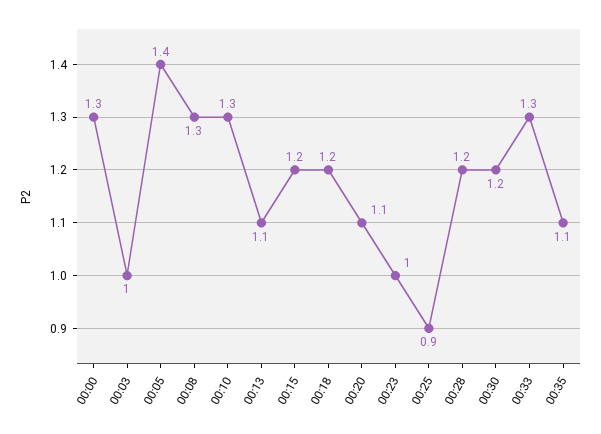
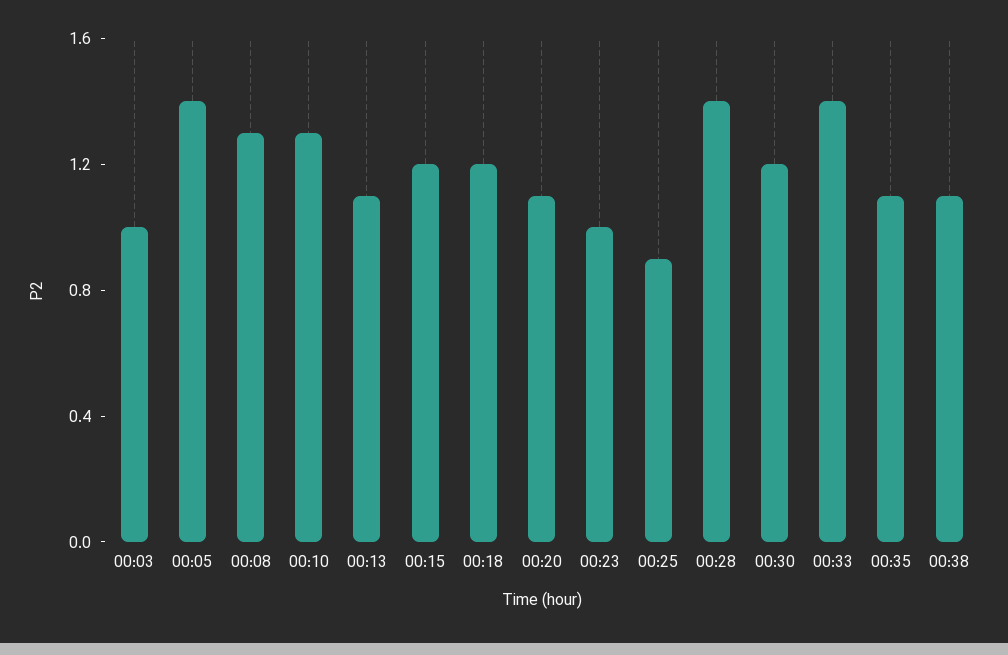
00:00: 1.3 -> none
00:28: 1.2 -> 1.4
00:33: 1.3 -> 1.4
00:38: none -> 1.1

